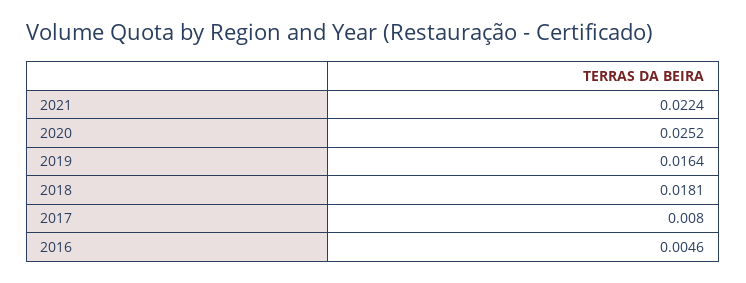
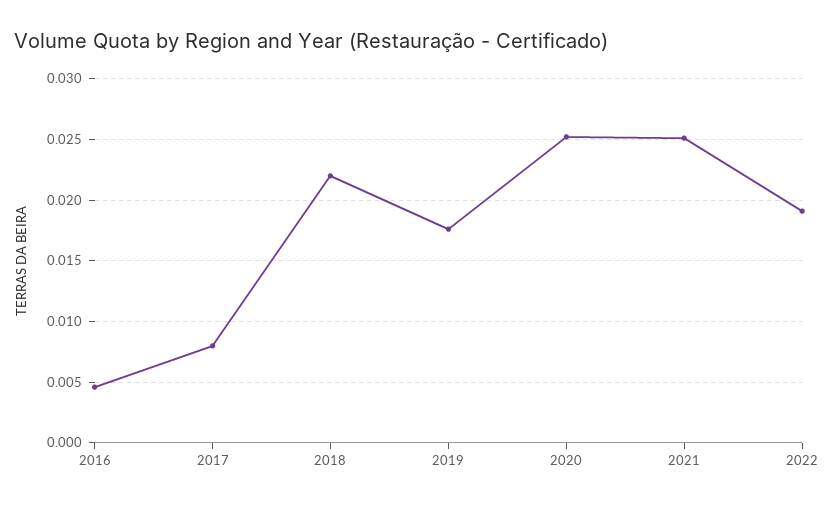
2021: 0.0224 -> 0.025
2019: 0.0164 -> 0.0175
2018: 0.0181 -> 0.022
2022: none -> 0.019

